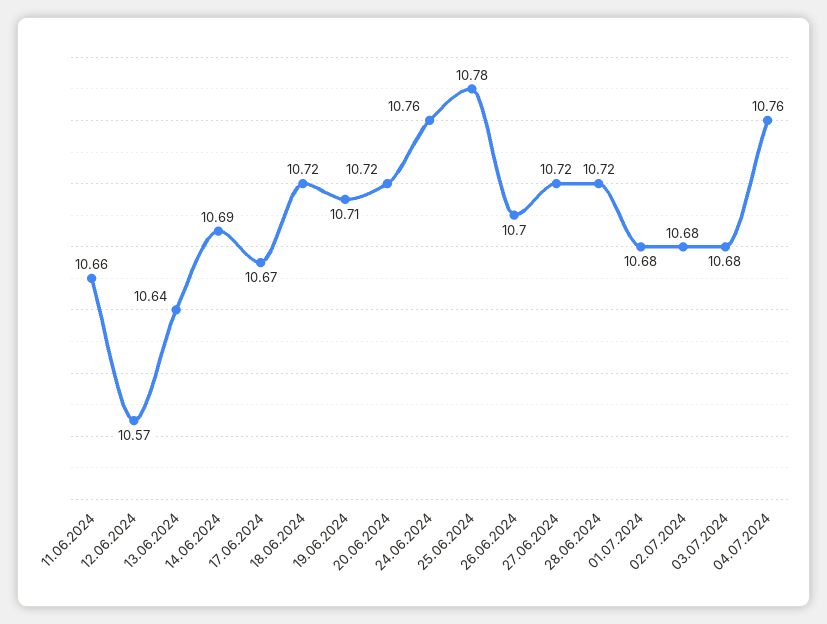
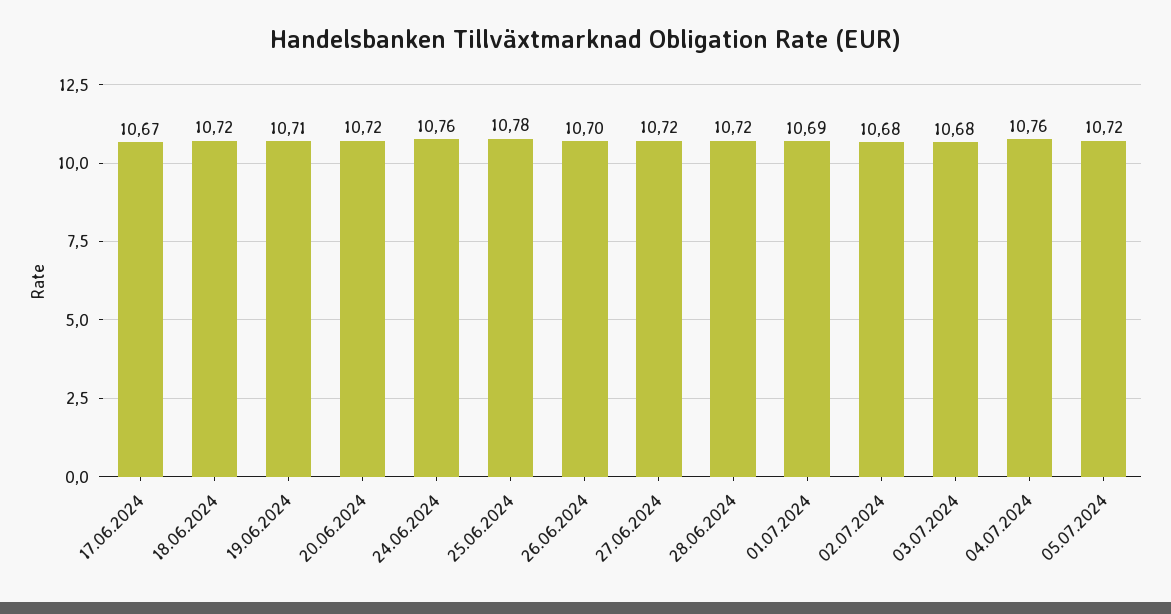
11.06.2024: 10.66 -> none
12.06.2024: 10.57 -> none
13.06.2024: 10.64 -> none
14.06.2024: 10.69 -> none
01.07.2024: 10.68 -> 10.69
05.07.2024: none -> 10.72

